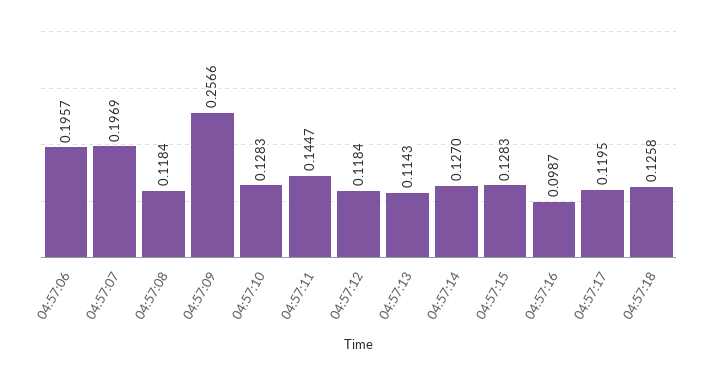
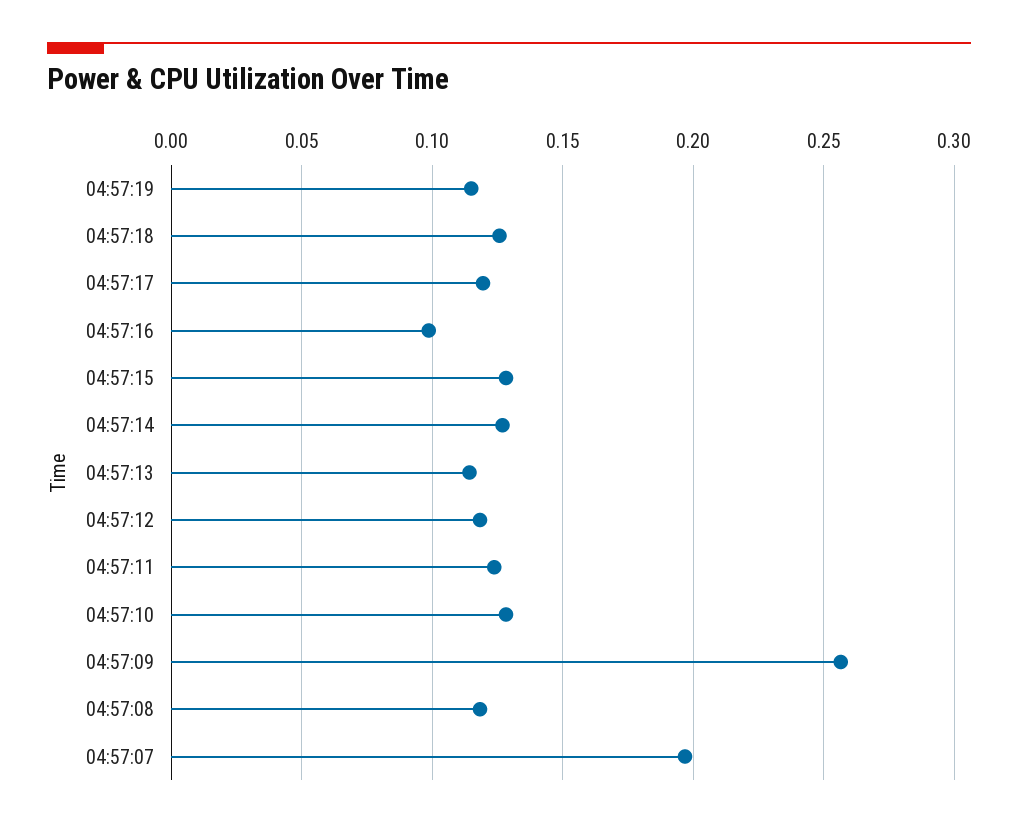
04:57:06: 0.1957 -> none
04:57:11: 0.1447 -> 0.125
04:57:19: none -> 0.115

